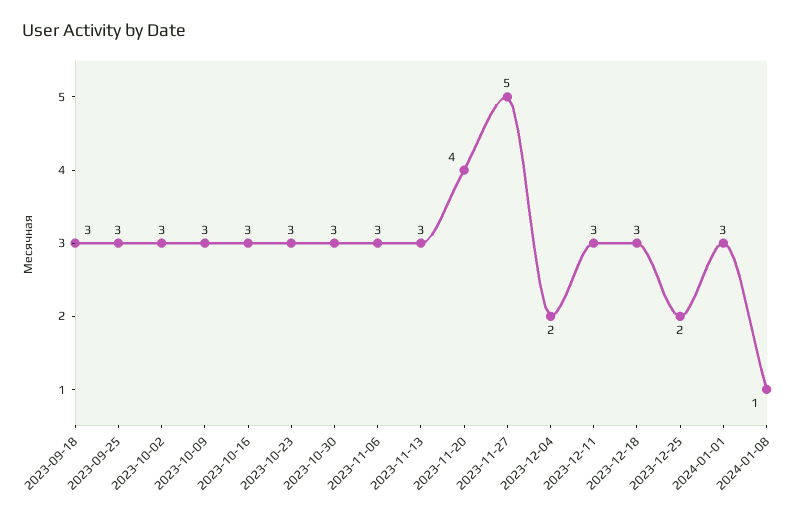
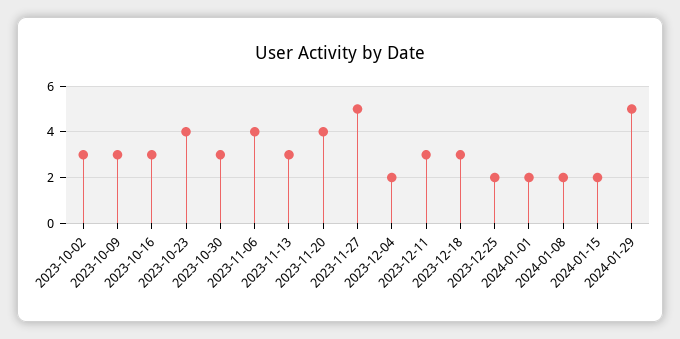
2023-09-18: 3 -> none
2023-09-25: 3 -> none
2023-10-23: 3 -> 4
2023-11-06: 3 -> 4
2024-01-01: 3 -> 2
2024-01-08: 1 -> 2
2024-01-15: none -> 2
2024-01-29: none -> 5

